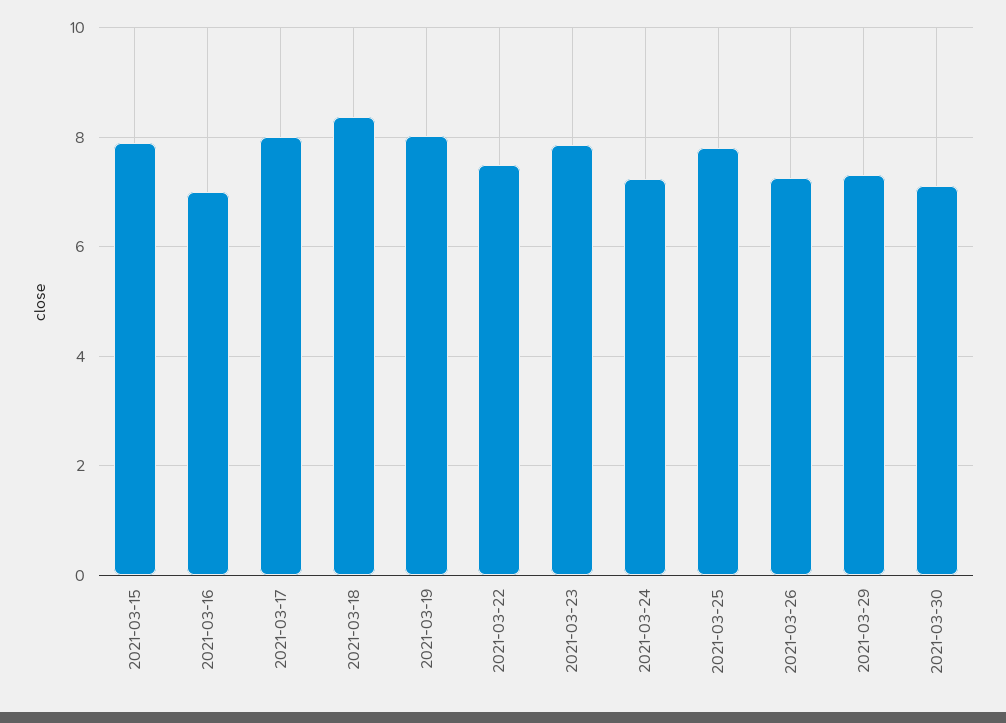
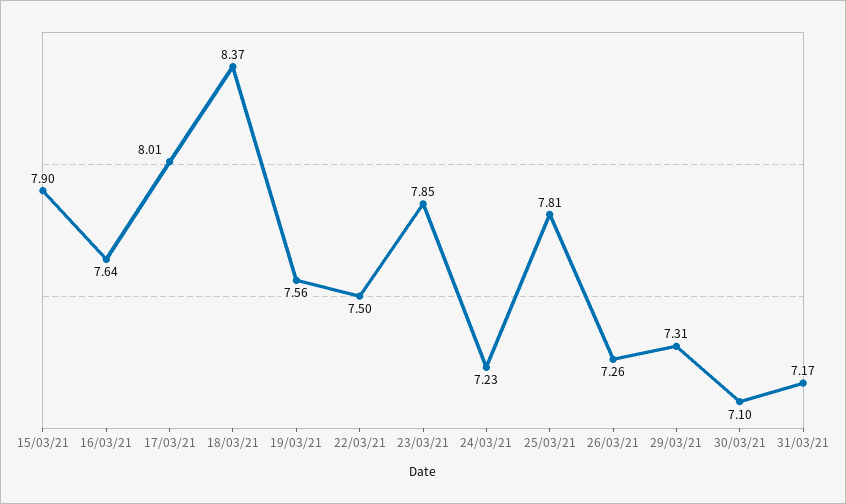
2021-03-16: 7 -> 7.64
2021-03-19: 8 -> 7.56
31/03/21: none -> 7.17

